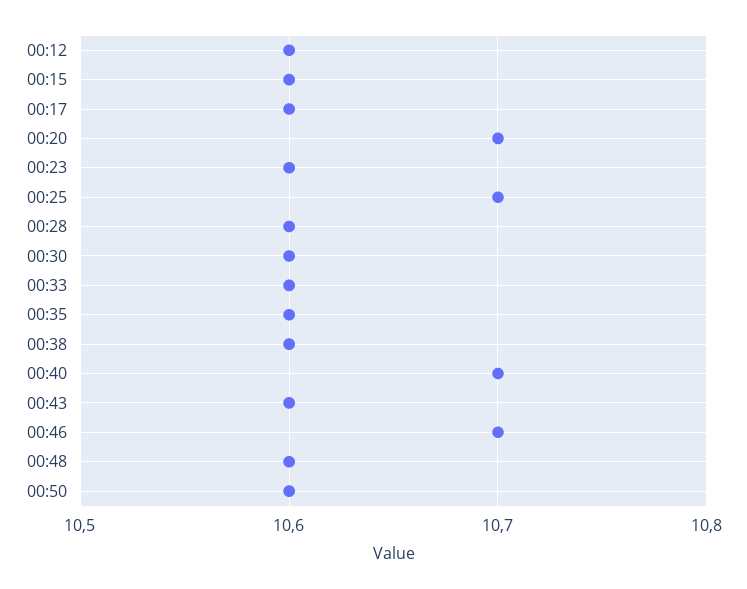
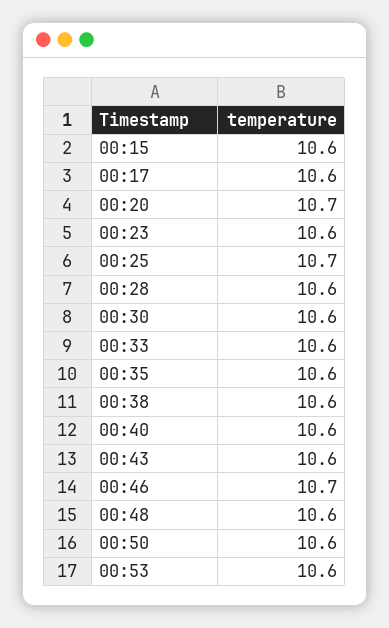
00:12: 10.6 -> none
00:40: 10.7 -> 10.6
00:53: none -> 10.6

